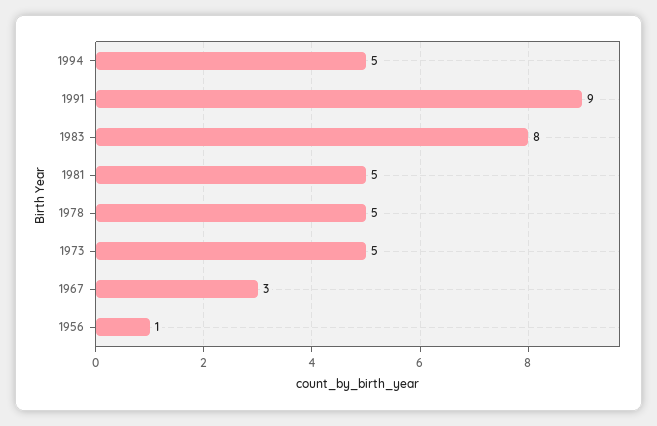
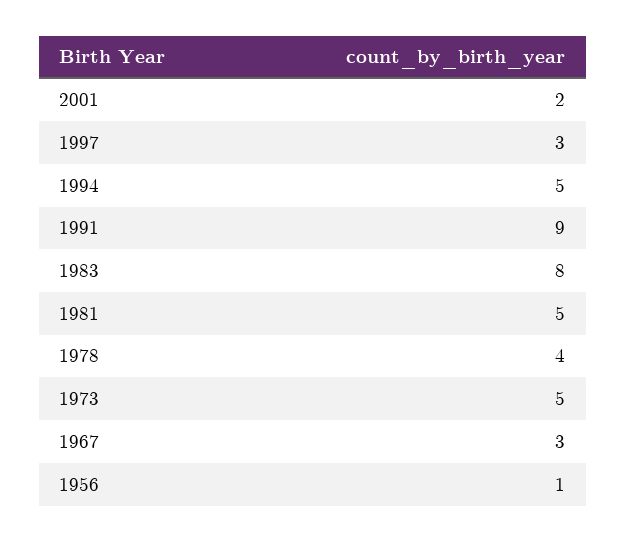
1978: 5 -> 4
2001: none -> 2
1997: none -> 3

